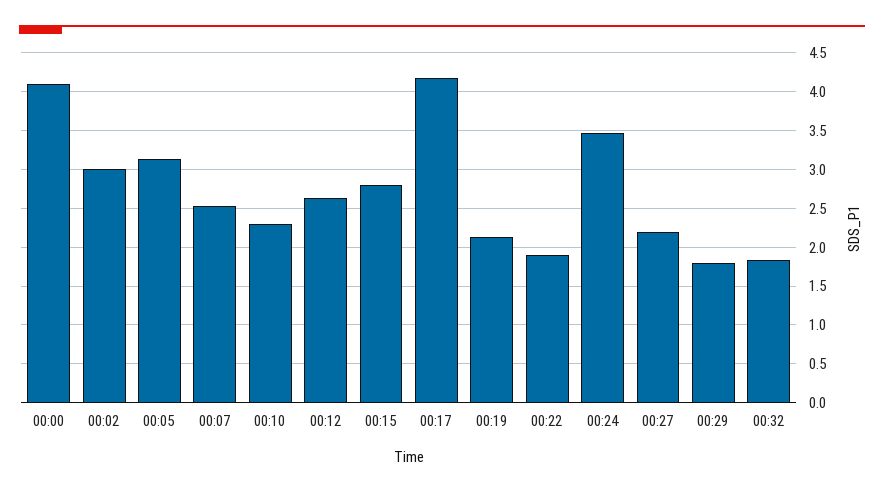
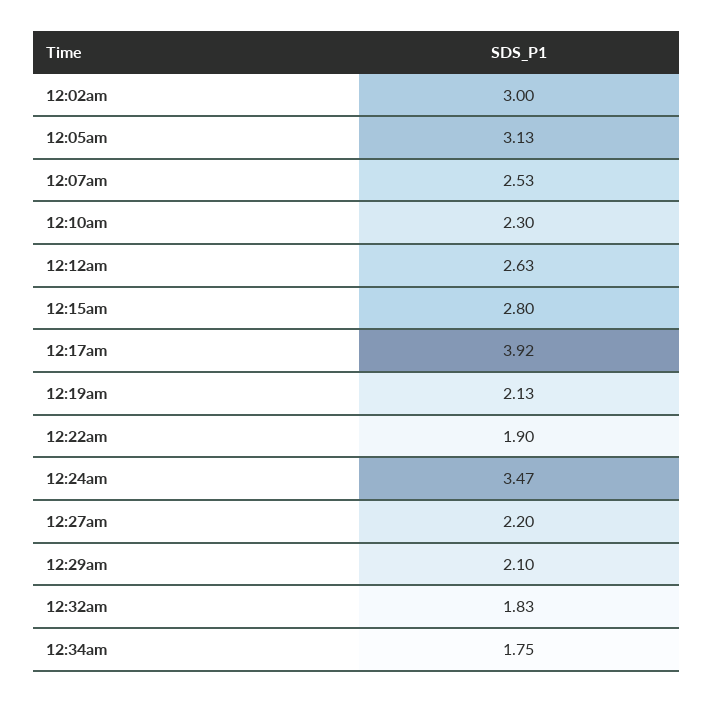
00:00: 4.1 -> none
00:17: 4.2 -> 3.92
00:29: 1.8 -> 2.1
12:34am: none -> 1.75

